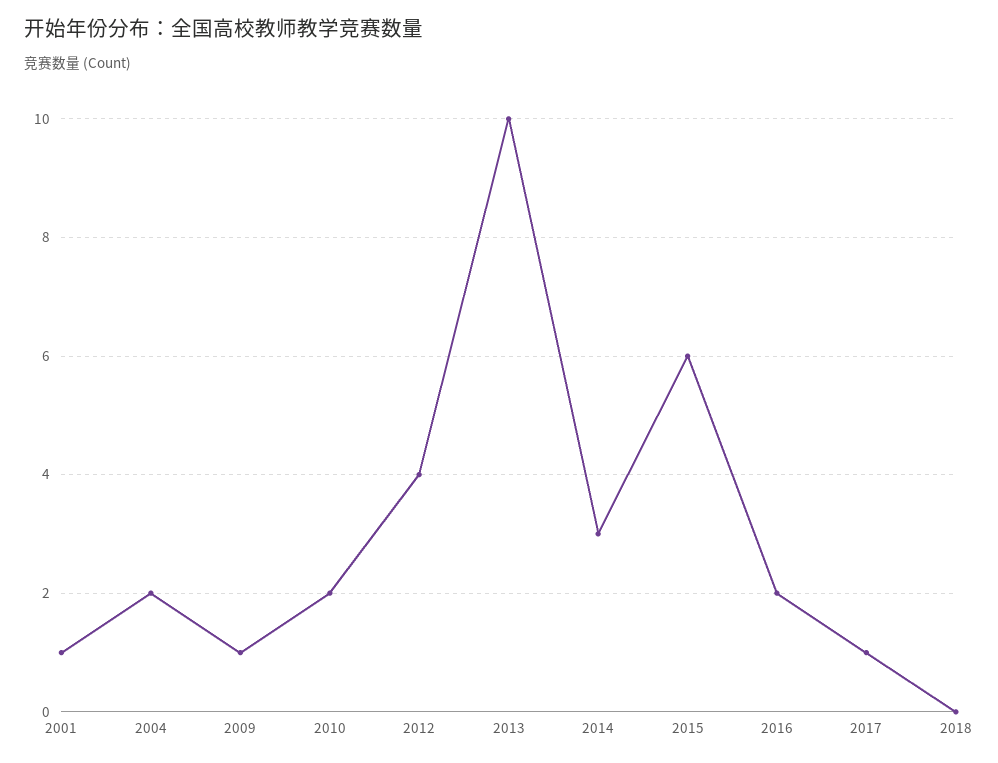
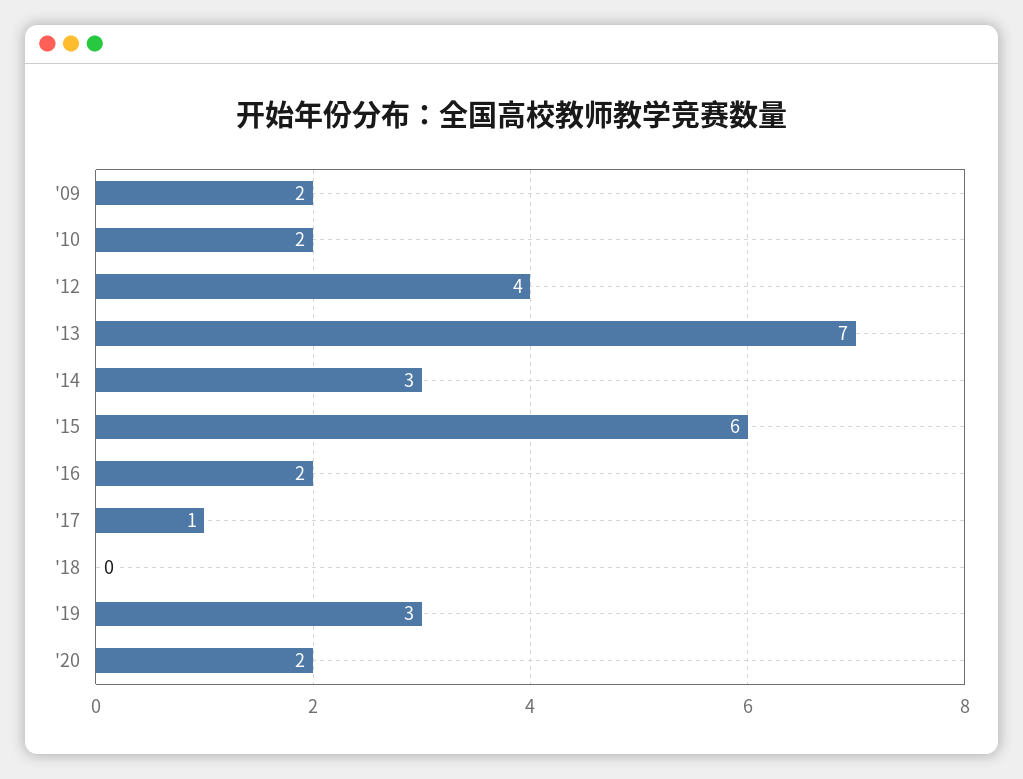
2001: 1 -> none
2004: 2 -> none
2009: 1 -> 2
2013: 10 -> 7
'19: none -> 3
'20: none -> 2

